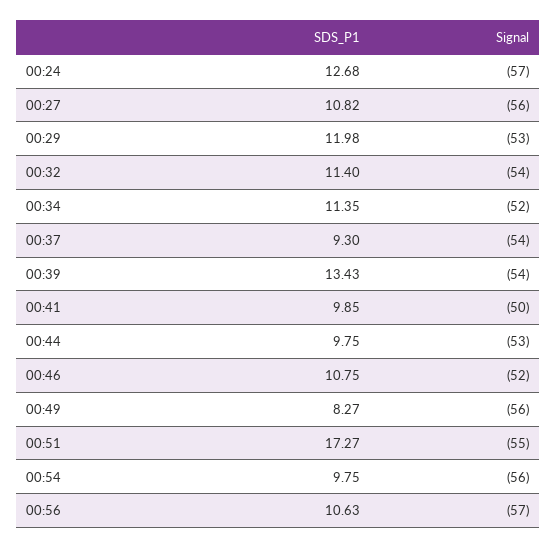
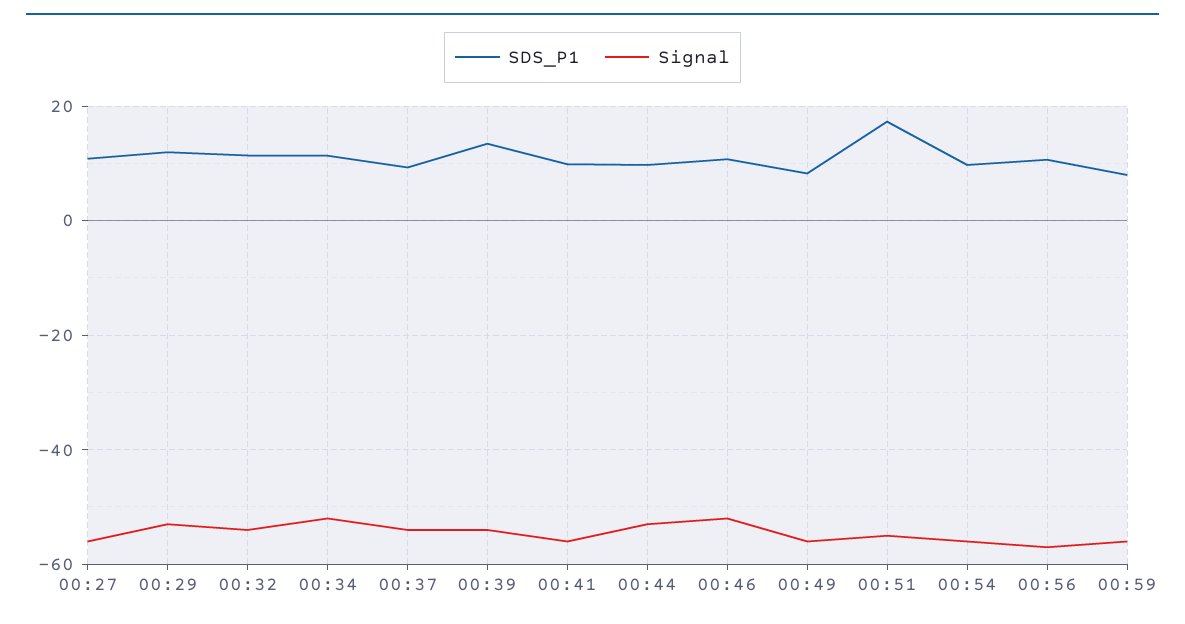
SDS_P1, 00:24: 12.68 -> none
Signal, 00:24: -57 -> none
Signal, 00:41: -50 -> -56
SDS_P1, 00:59: none -> 8
Signal, 00:59: none -> -56

